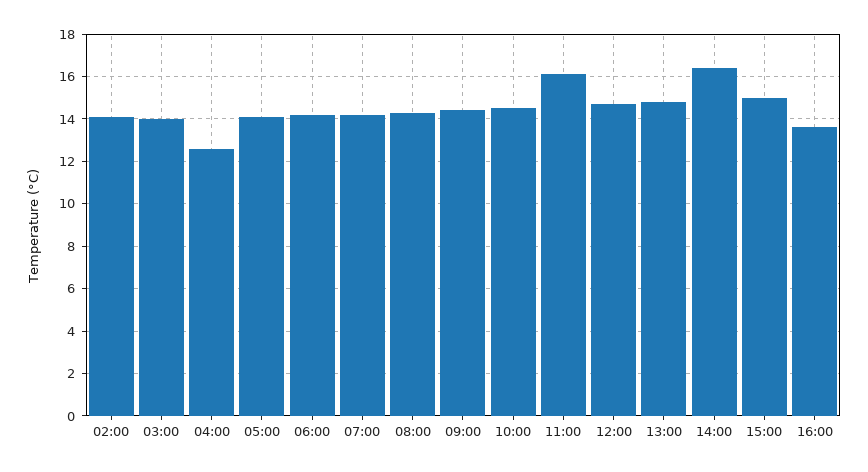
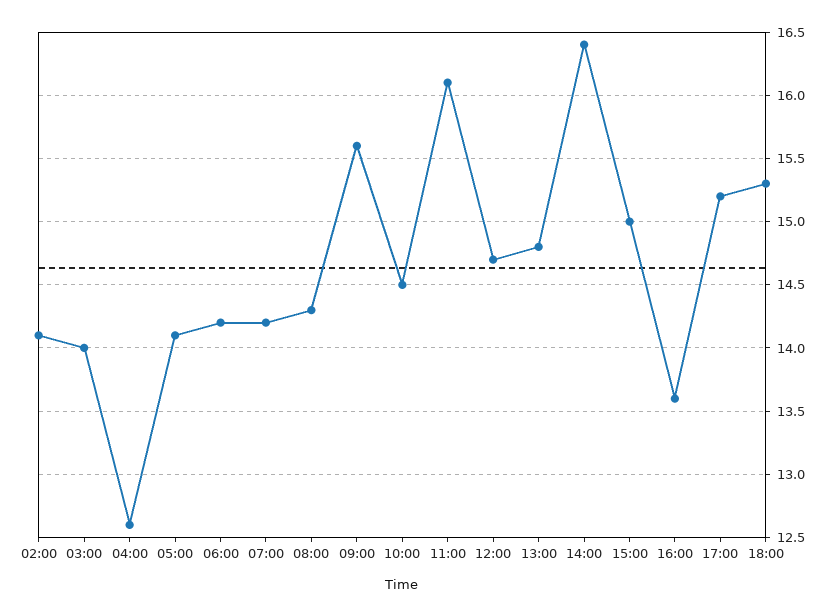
09:00: 14.5 -> 15.6
17:00: none -> 15.2
18:00: none -> 15.3

